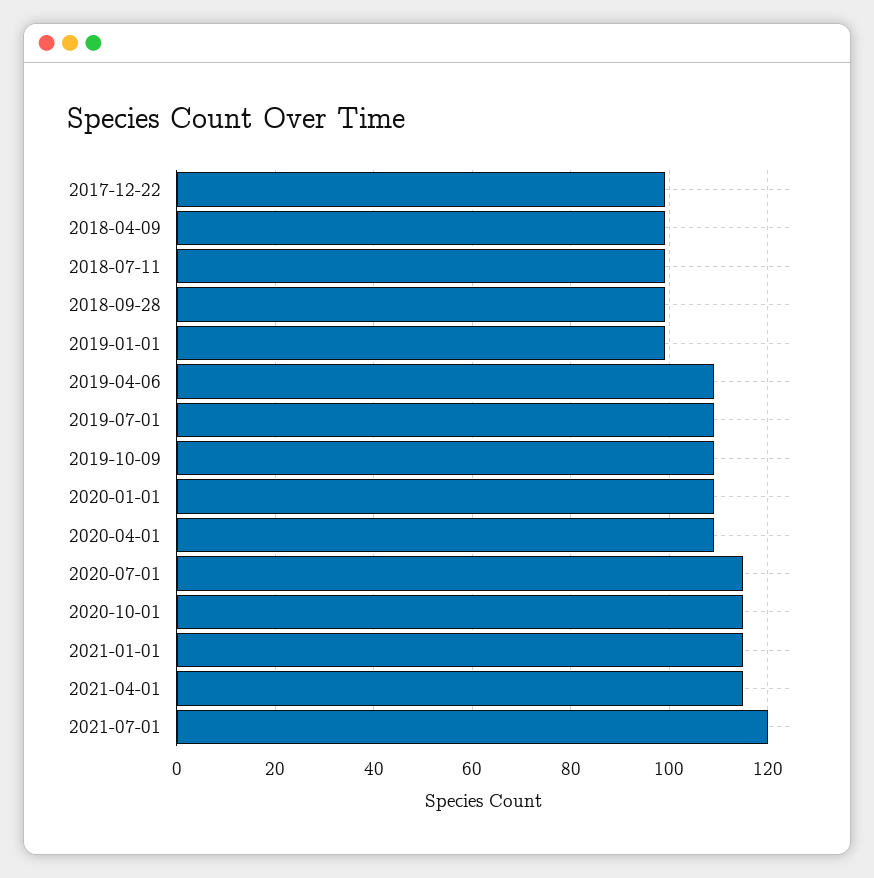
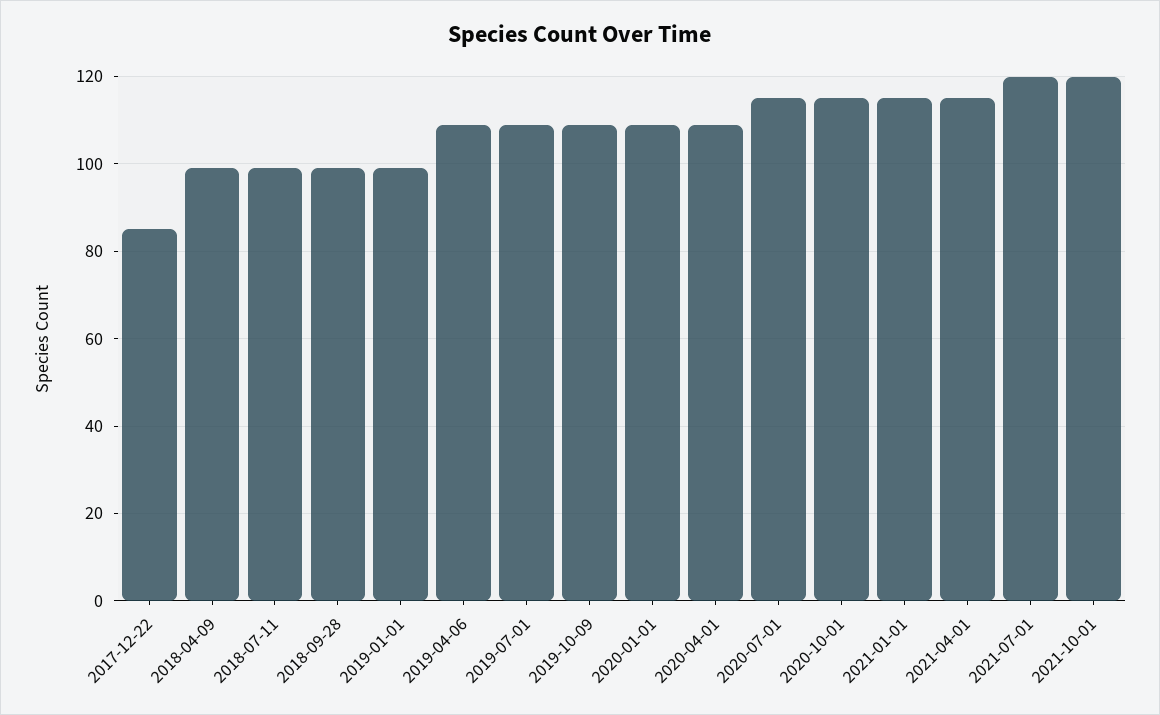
2017-12-22: 100 -> 85
2021-10-01: none -> 120

